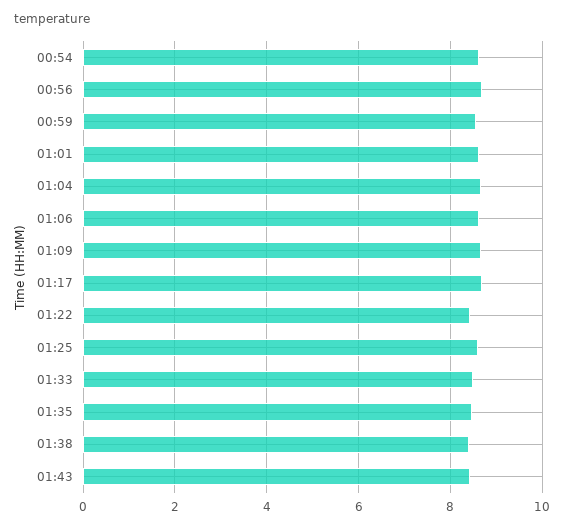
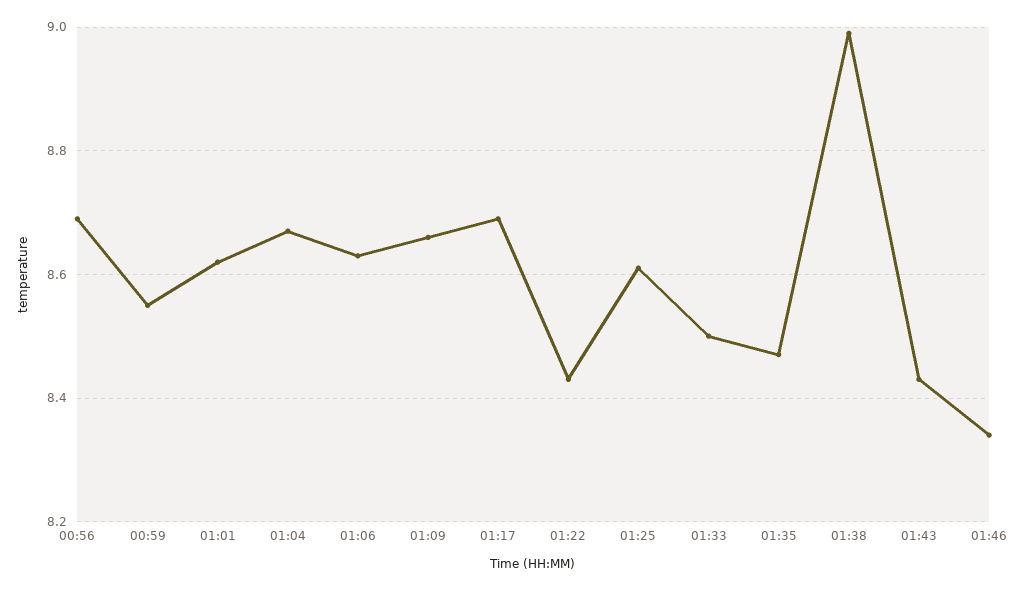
00:54: 8.6 -> none
01:38: 8.4 -> 9
01:46: none -> 8.35

